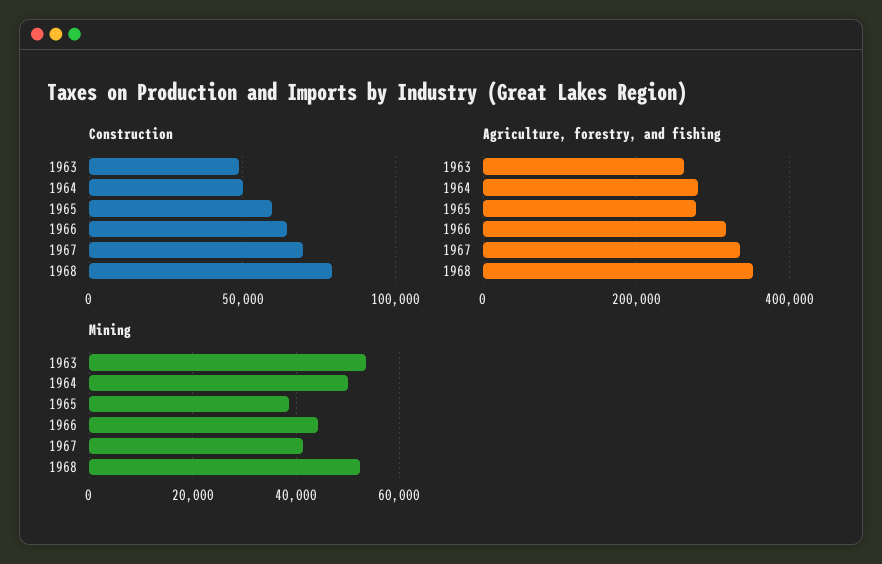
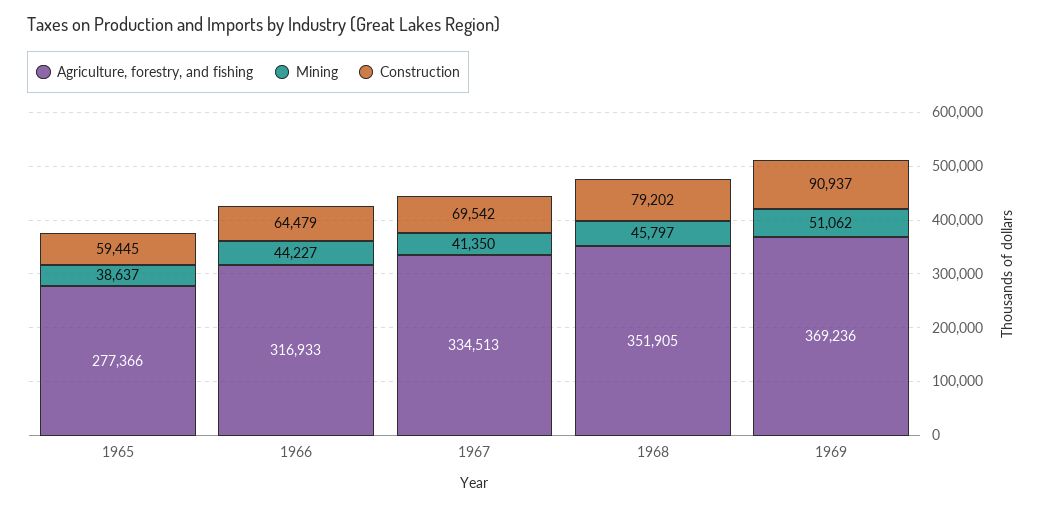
Construction, 1963: 50000 -> none
Construction, 1964: 50000 -> none
Agriculture, forestry, and fishing, 1963: 260000 -> none
Agriculture, forestry, and fishing, 1964: 280000 -> none
Mining, 1963: 54000 -> none
Mining, 1964: 50000 -> none
Mining, 1968: 52000 -> 45797
Agriculture, forestry, and fishing, 1969: none -> 369236
Mining, 1969: none -> 51062
Construction, 1969: none -> 90937

